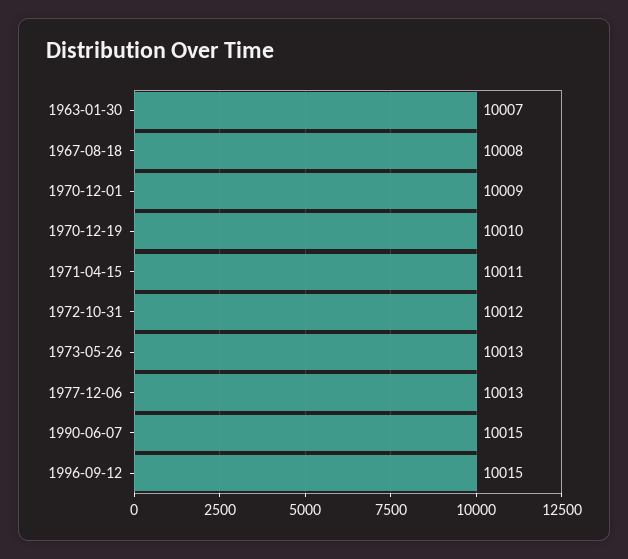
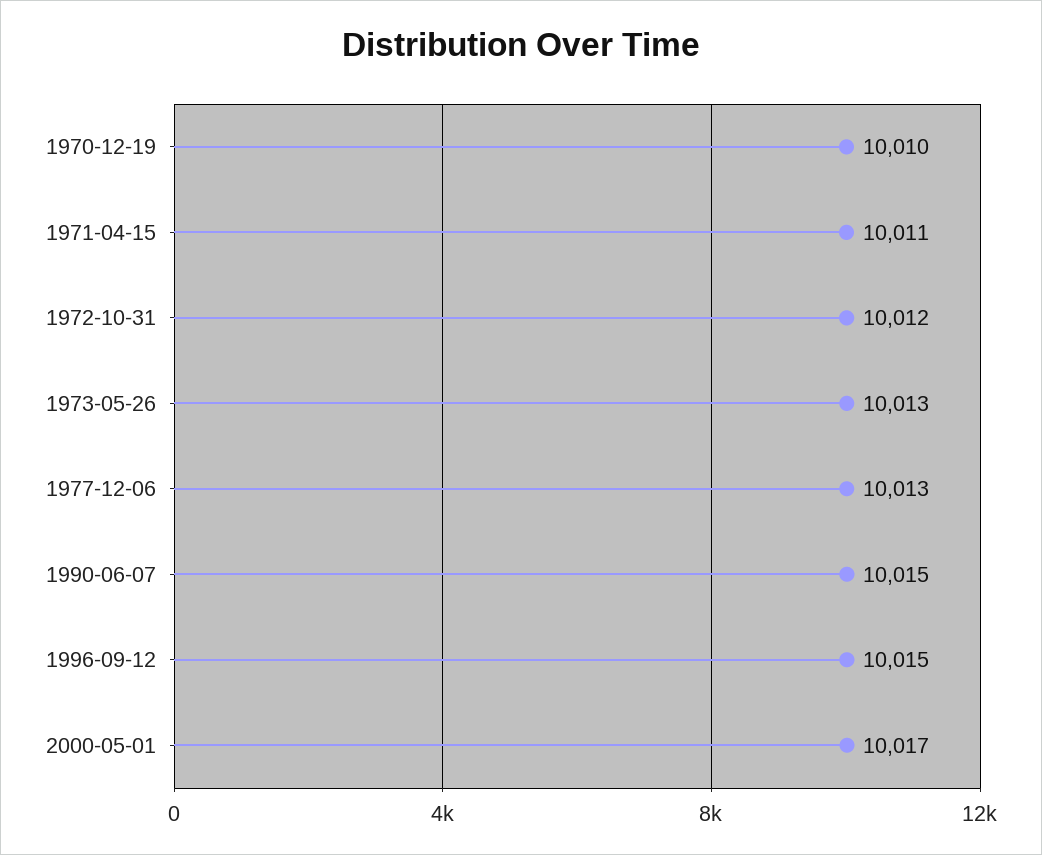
1963-01-30: 10007 -> none
1967-08-18: 10008 -> none
1970-12-01: 10009 -> none
2000-05-01: none -> 10017

